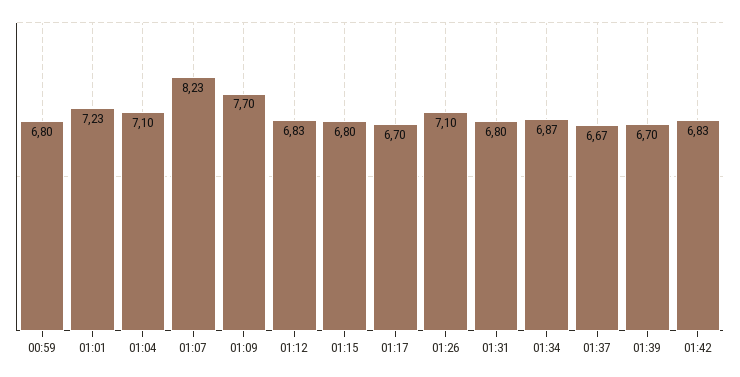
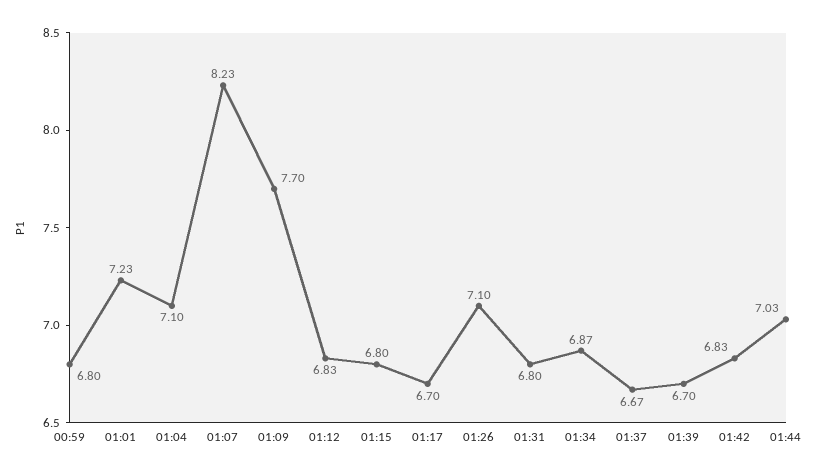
01:44: none -> 7.03

